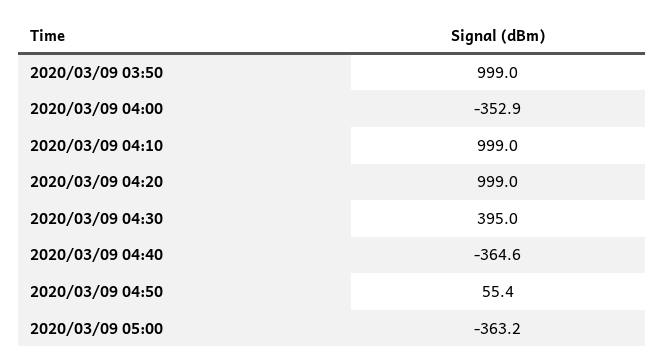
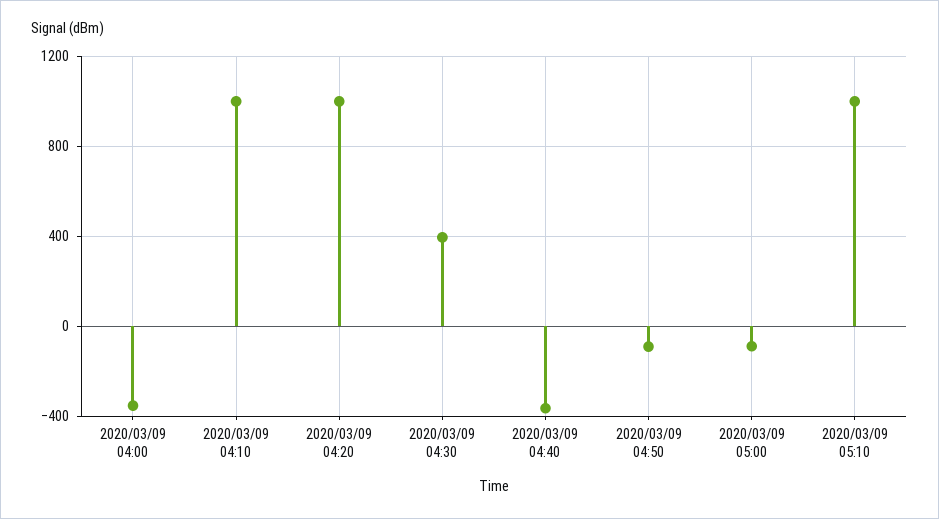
2020/03/09 03:50: 999 -> none
2020/03/09 04:50: 55.4 -> -100
2020/03/09 05:00: -363.2 -> -100
2020/03/09 05:10: none -> 1000

